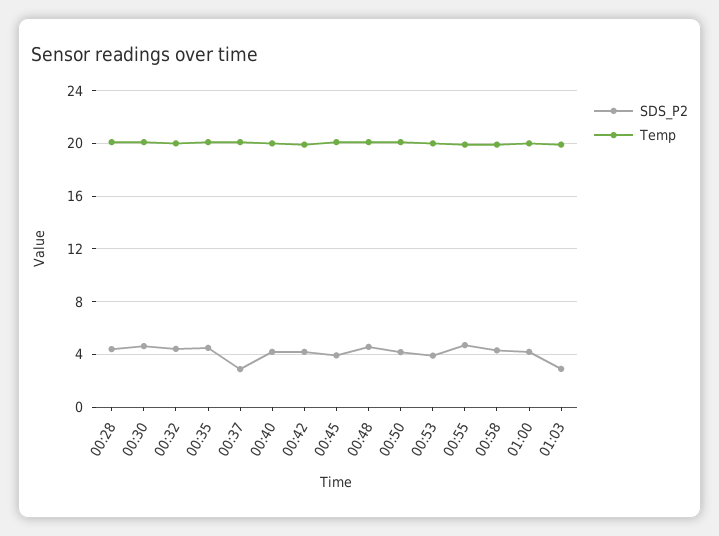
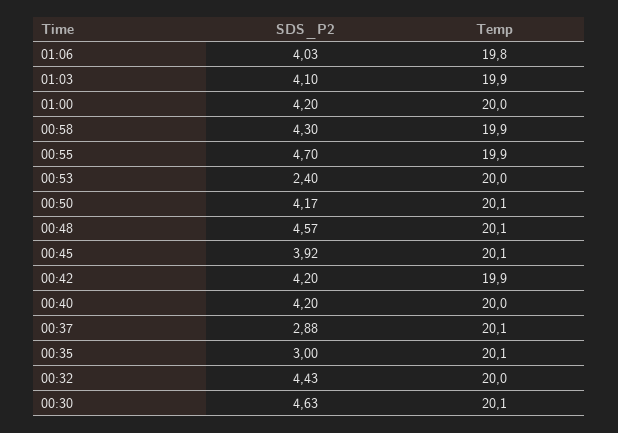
SDS_P2, 00:28: 4.5 -> none
Temp, 00:28: 20 -> none
SDS_P2, 00:35: 4.5 -> 3
SDS_P2, 00:53: 4 -> 2.4
SDS_P2, 01:03: 3 -> 4.1
SDS_P2, 01:06: none -> 4.03
Temp, 01:06: none -> 19.8

